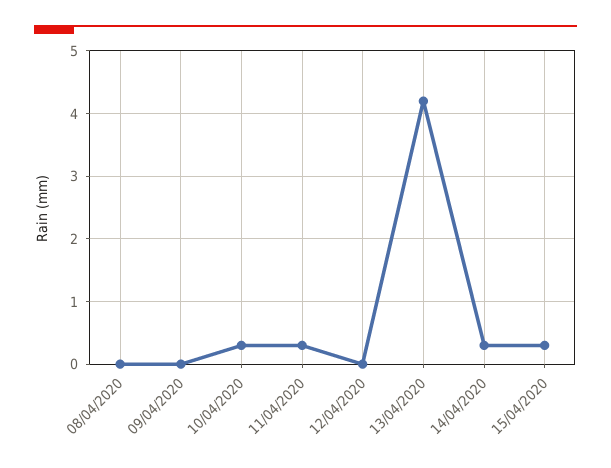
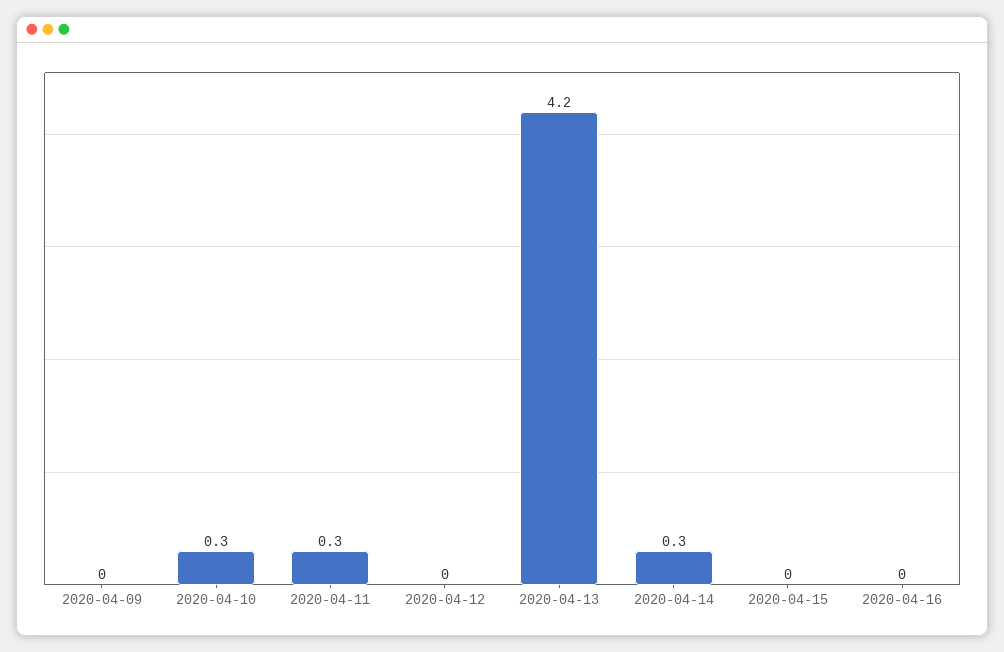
08/04/2020: 0 -> none
15/04/2020: 0.3 -> 0
2020-04-16: none -> 0

